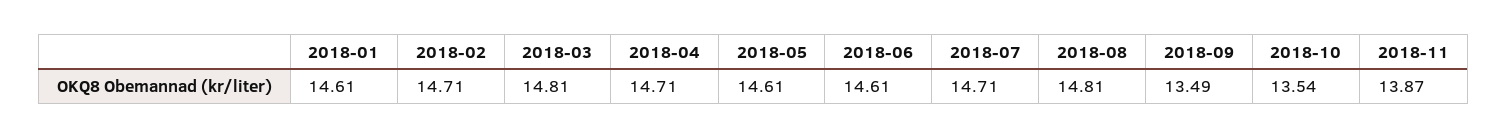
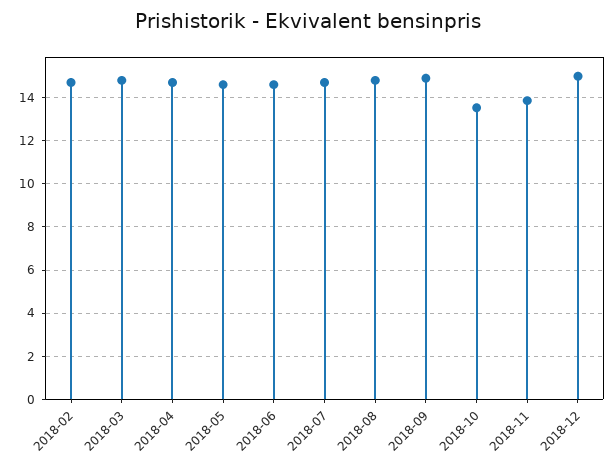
2018-01: 14.61 -> none
2018-09: 13.49 -> 15
2018-12: none -> 15

